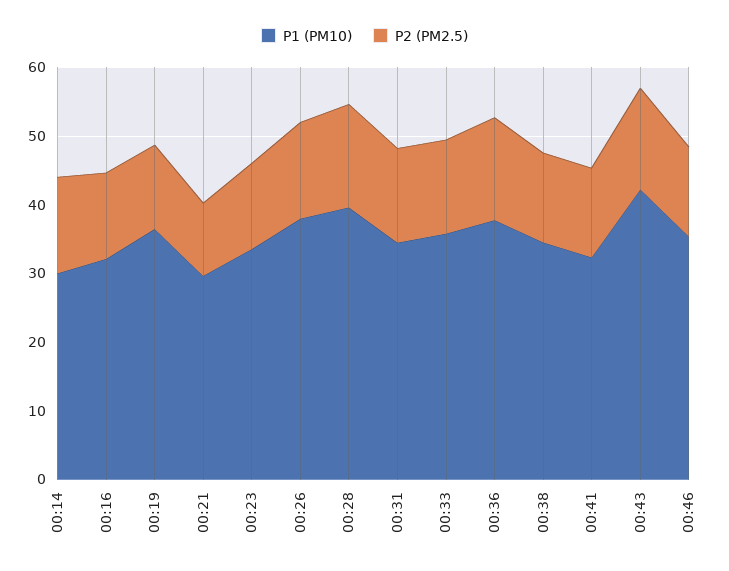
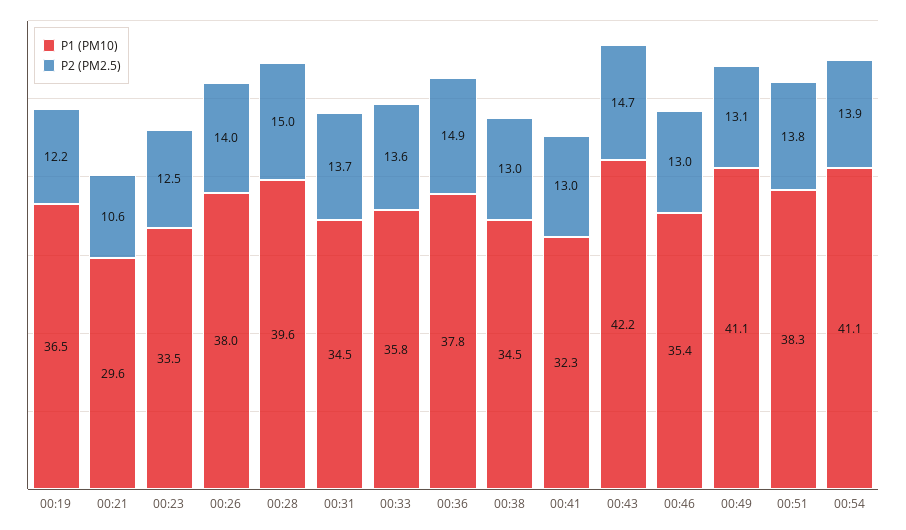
P1 (PM10), 00:14: 30 -> none
P2 (PM2.5), 00:14: 14 -> none
P1 (PM10), 00:16: 32 -> none
P2 (PM2.5), 00:16: 12 -> none
P1 (PM10), 00:49: none -> 41.1
P2 (PM2.5), 00:49: none -> 13.1
P1 (PM10), 00:51: none -> 38.3
P2 (PM2.5), 00:51: none -> 13.8
P1 (PM10), 00:54: none -> 41.1
P2 (PM2.5), 00:54: none -> 13.9

